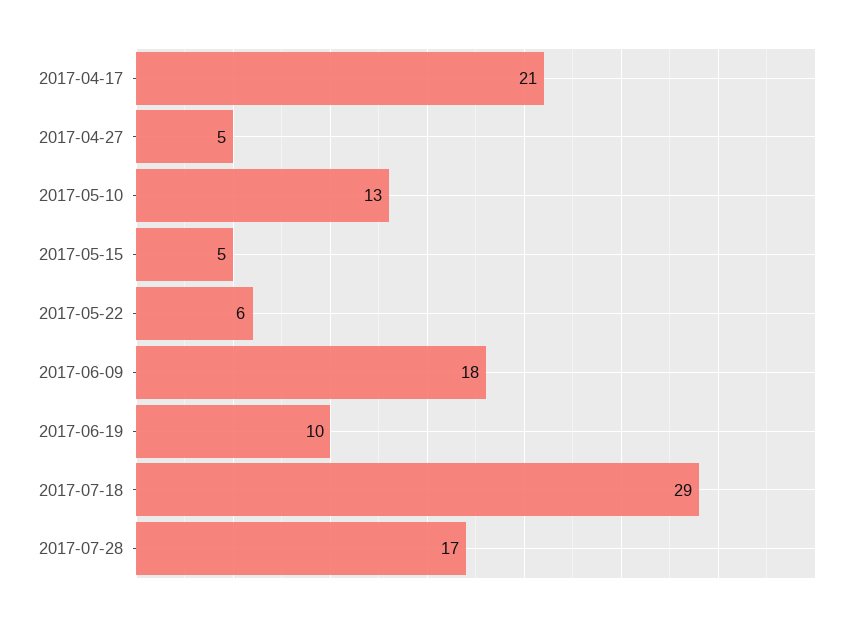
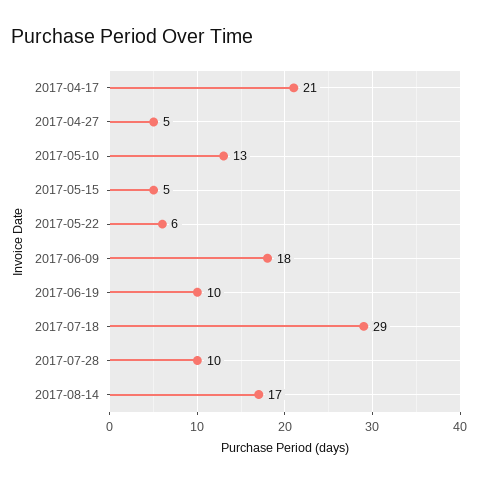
2017-07-28: 17 -> 10
2017-08-14: none -> 17

